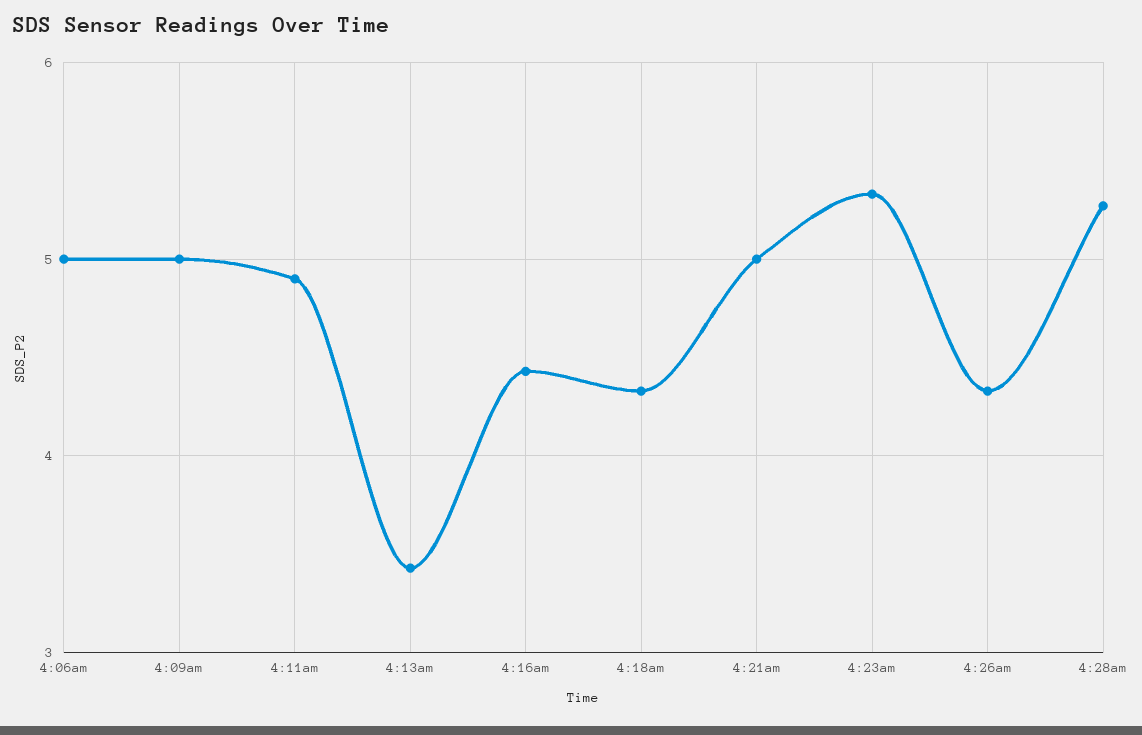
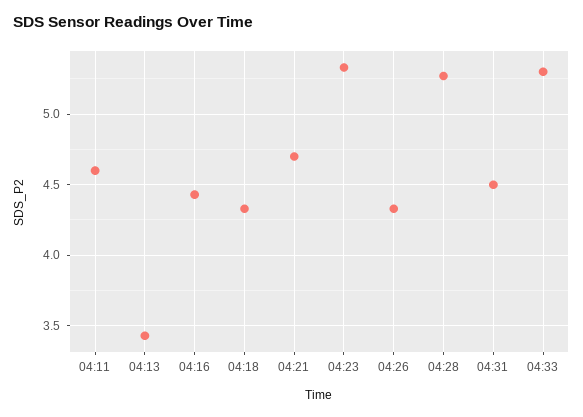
4:06am: 5 -> none
4:09am: 5 -> none
4:11am: 4.9 -> 4.6
4:21am: 5 -> 4.7
04:31: none -> 4.5
04:33: none -> 5.3

